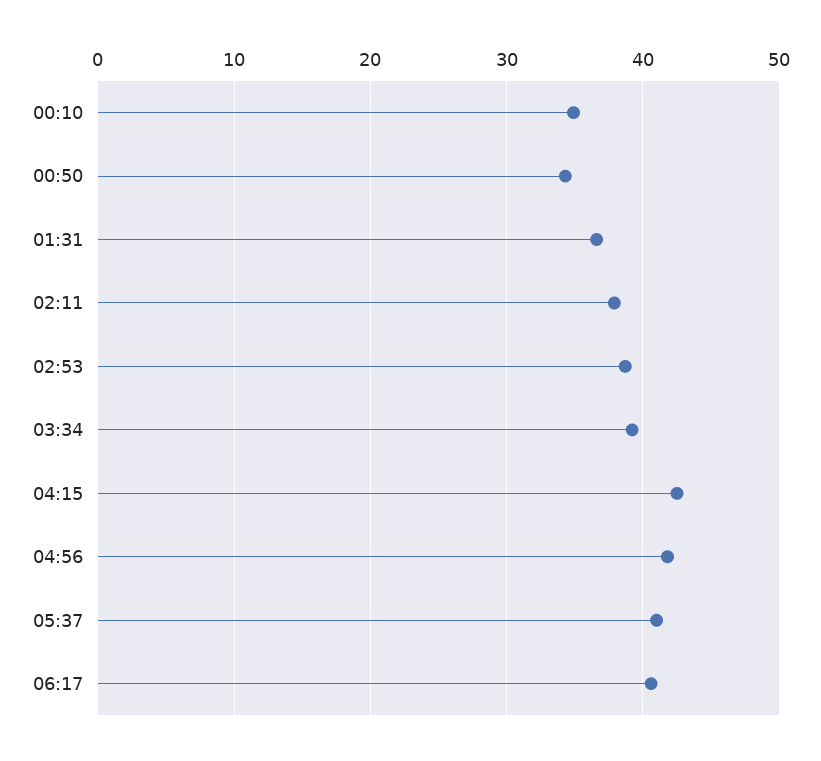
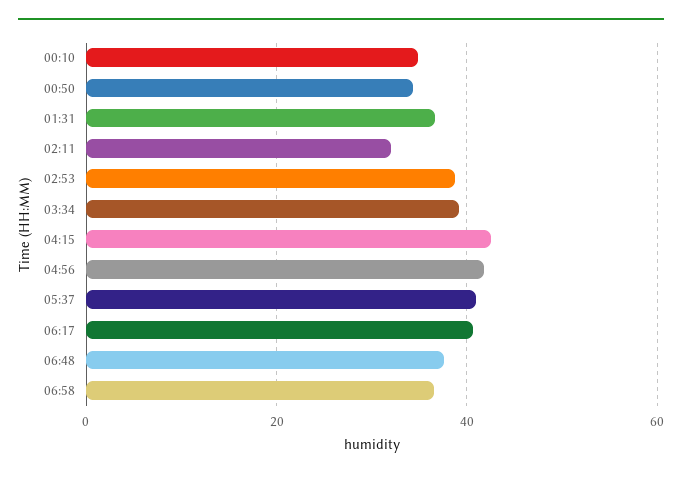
02:11: 38 -> 32
06:48: none -> 38
06:58: none -> 36

